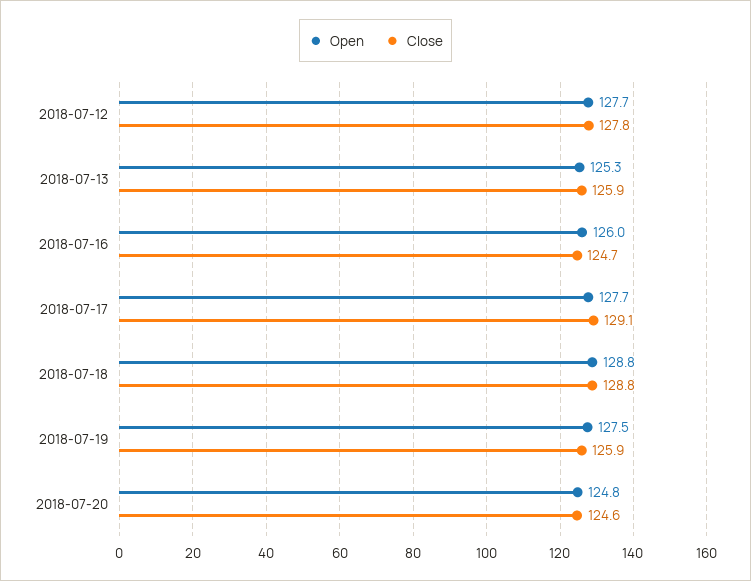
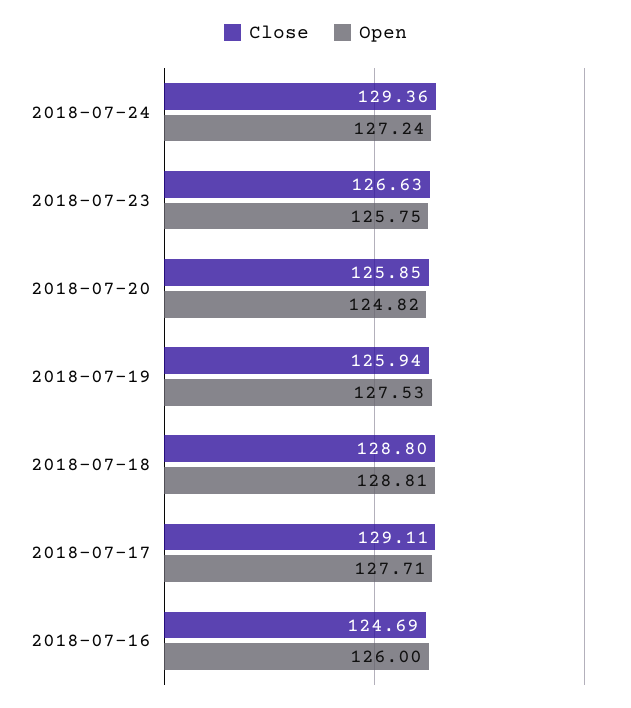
Open, 2018-07-12: 127.7 -> none
Close, 2018-07-12: 127.8 -> none
Open, 2018-07-13: 125.3 -> none
Close, 2018-07-13: 125.9 -> none
Close, 2018-07-20: 124.6 -> 125.85
Close, 2018-07-24: none -> 129.36
Open, 2018-07-24: none -> 127.24
Close, 2018-07-23: none -> 126.63
Open, 2018-07-23: none -> 125.75

